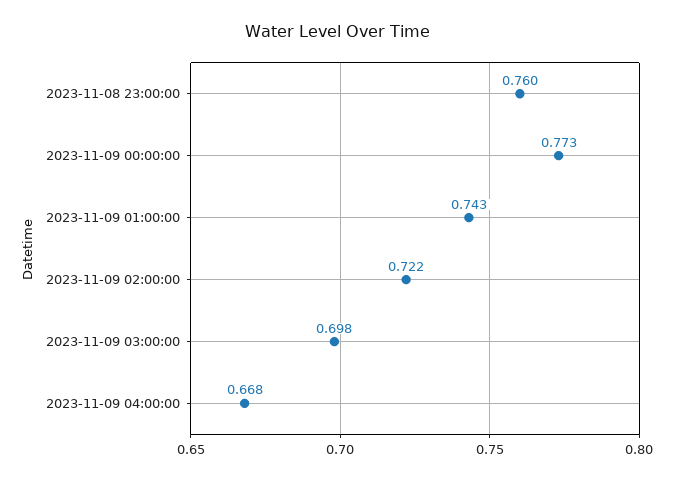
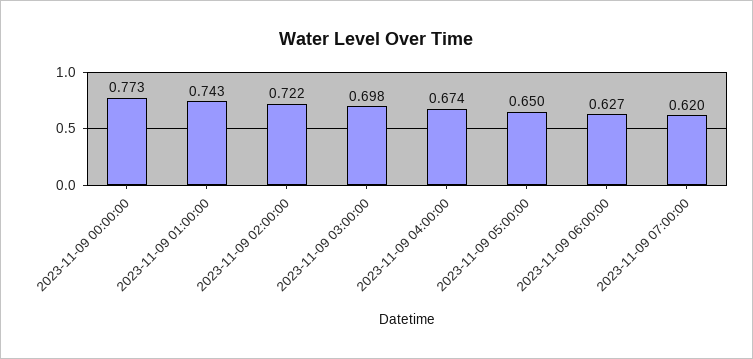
2023-11-08 23:00:00: 0.76 -> none
2023-11-09 04:00:00: 0.668 -> 0.674
2023-11-09 05:00:00: none -> 0.65
2023-11-09 06:00:00: none -> 0.627
2023-11-09 07:00:00: none -> 0.62

